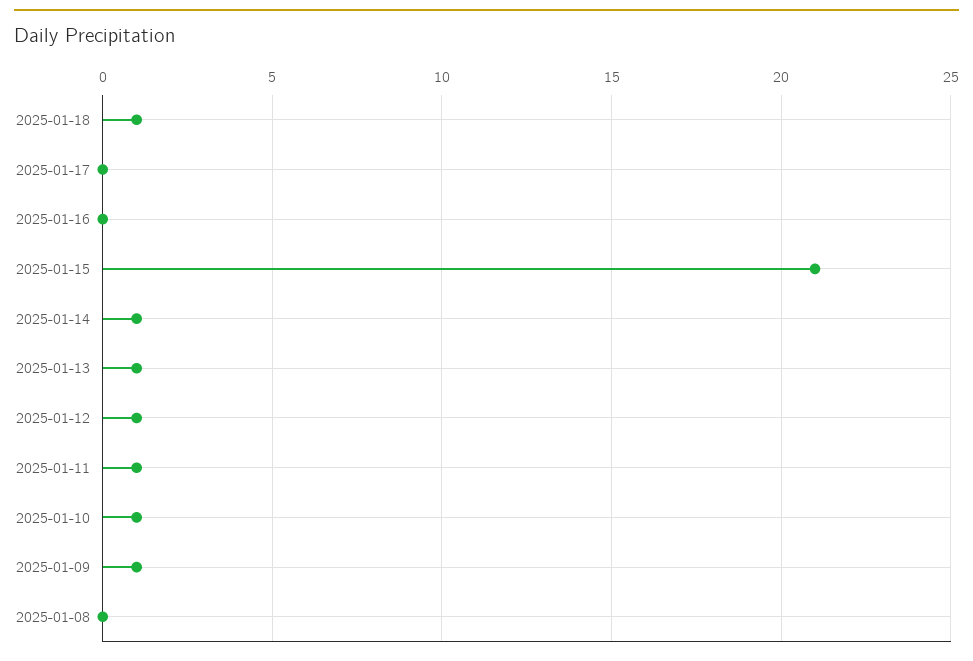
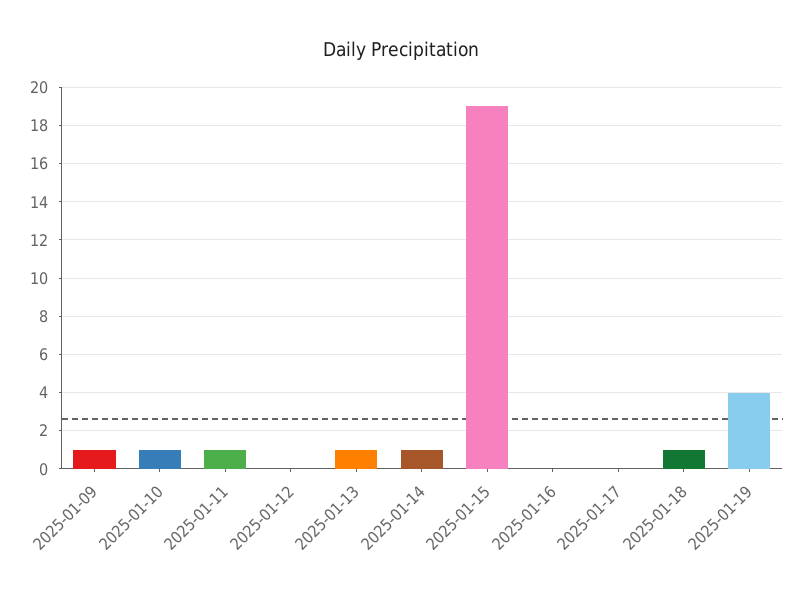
2025-01-15: 21 -> 19
2025-01-12: 1 -> 0
2025-01-08: 0 -> none
2025-01-19: none -> 4

